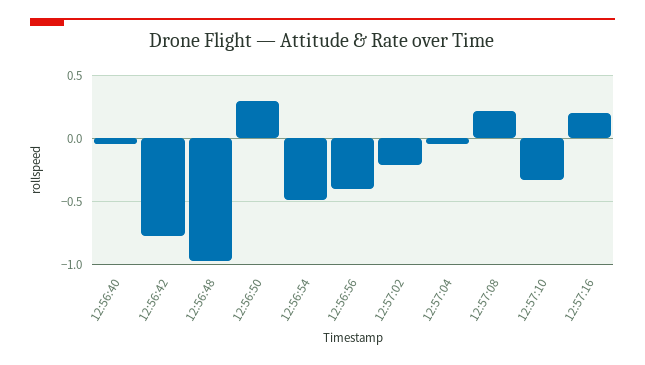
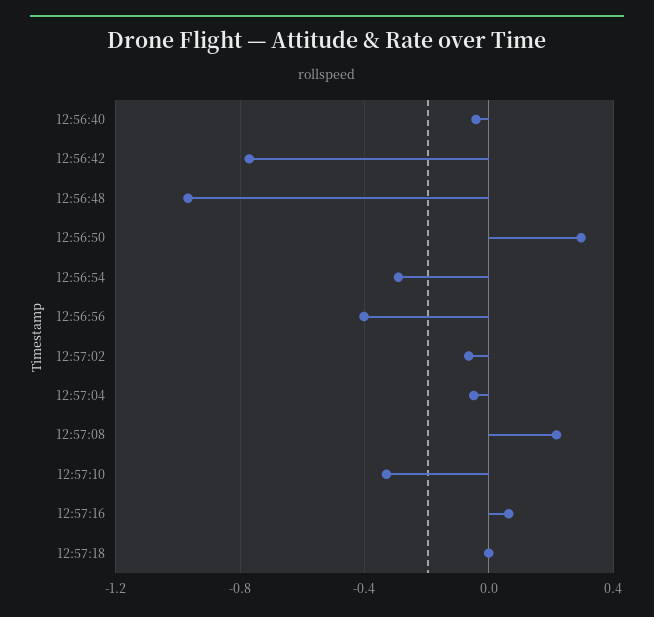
12:56:54: -0.5 -> -0.3
12:57:02: -0.2 -> -0.05
12:57:16: 0.2 -> 0.05
12:57:18: none -> 0

